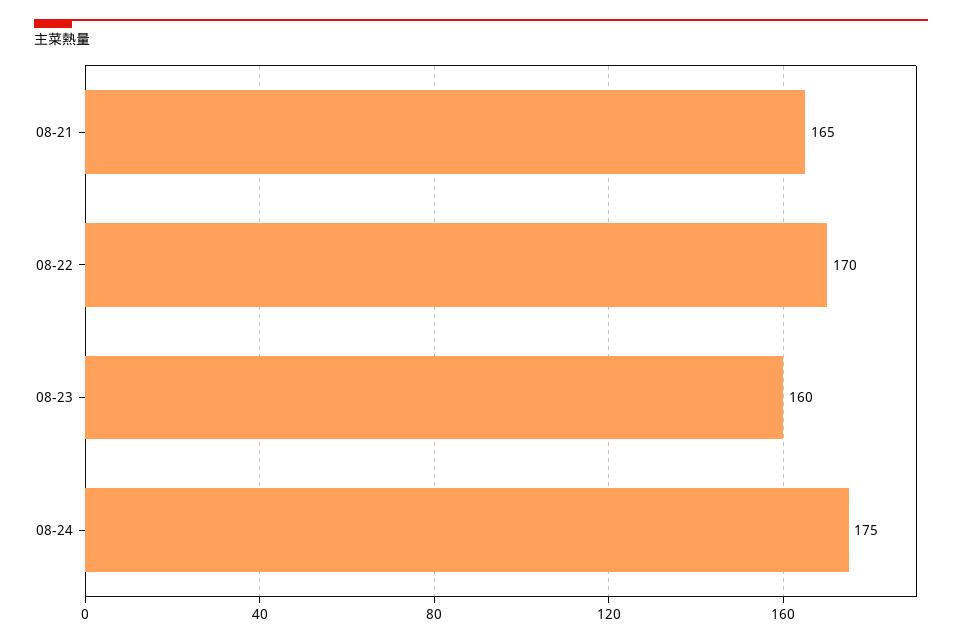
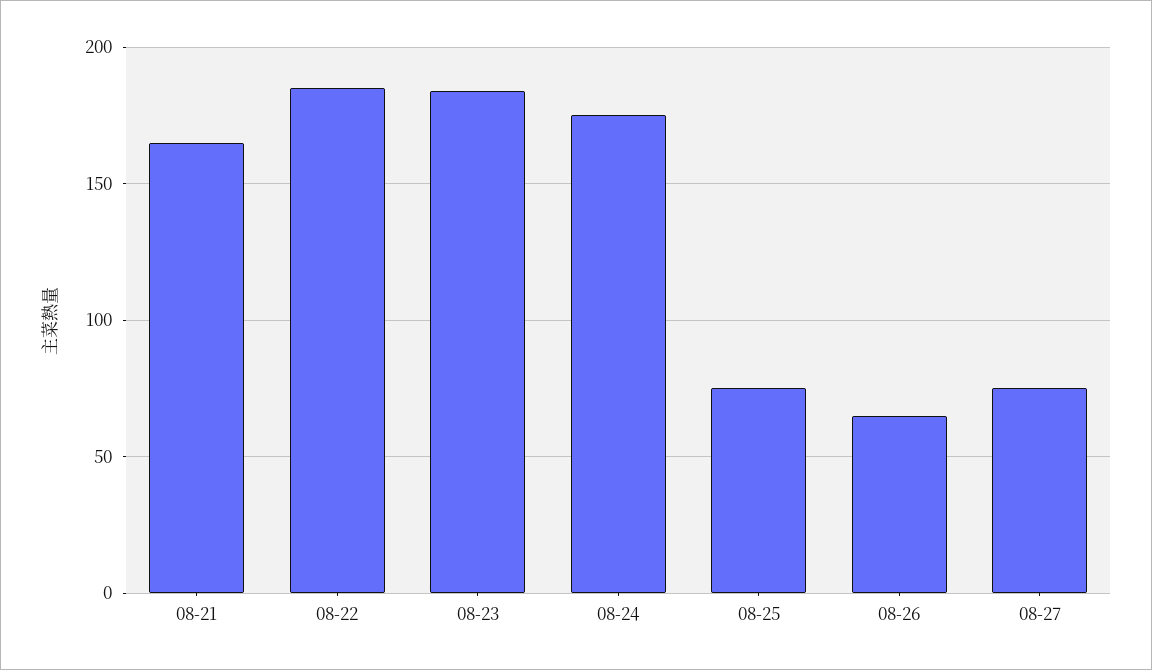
08-22: 170 -> 185
08-23: 160 -> 185
08-25: none -> 75
08-26: none -> 65
08-27: none -> 75

